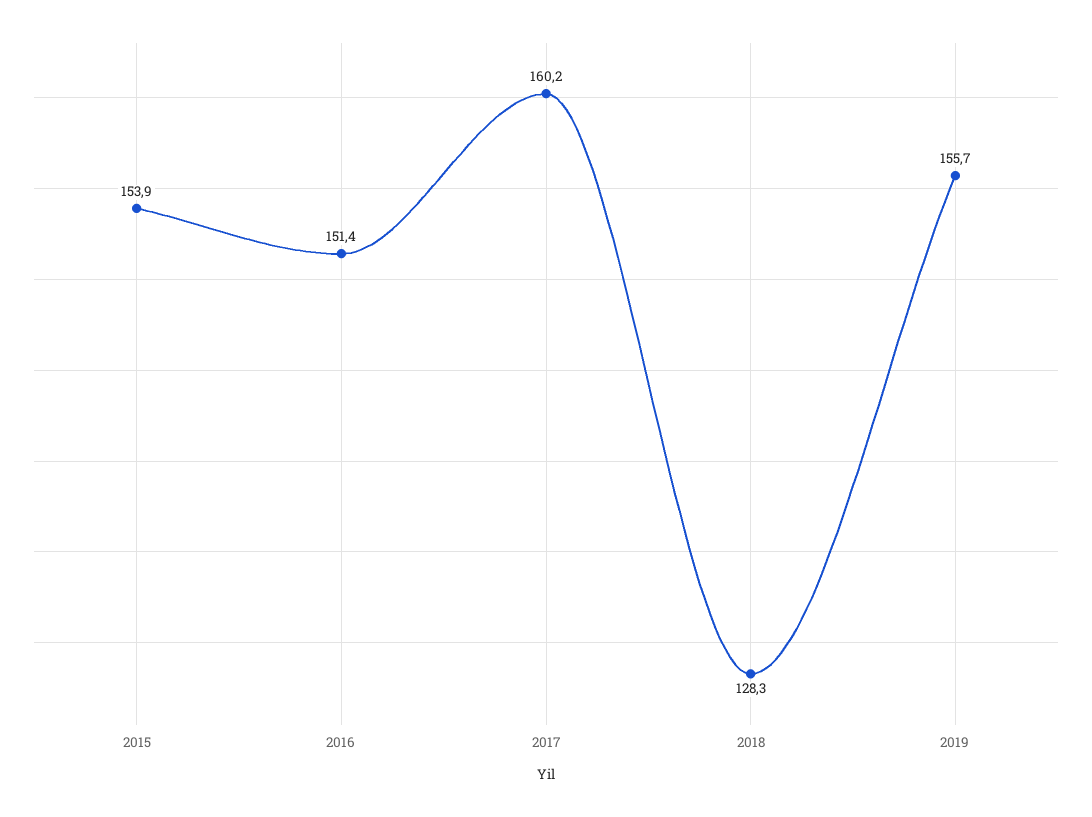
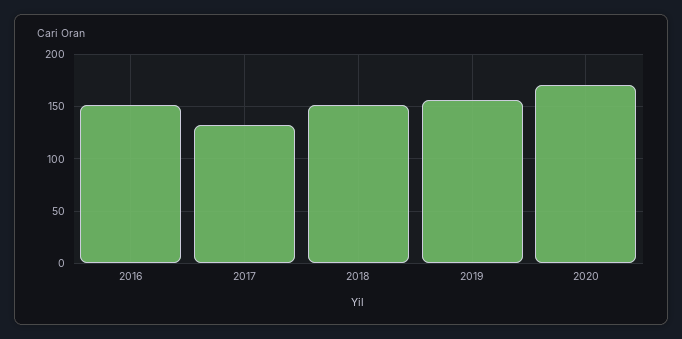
2015: 153.9 -> none
2017: 160.2 -> 130
2018: 128.3 -> 150
2020: none -> 170

